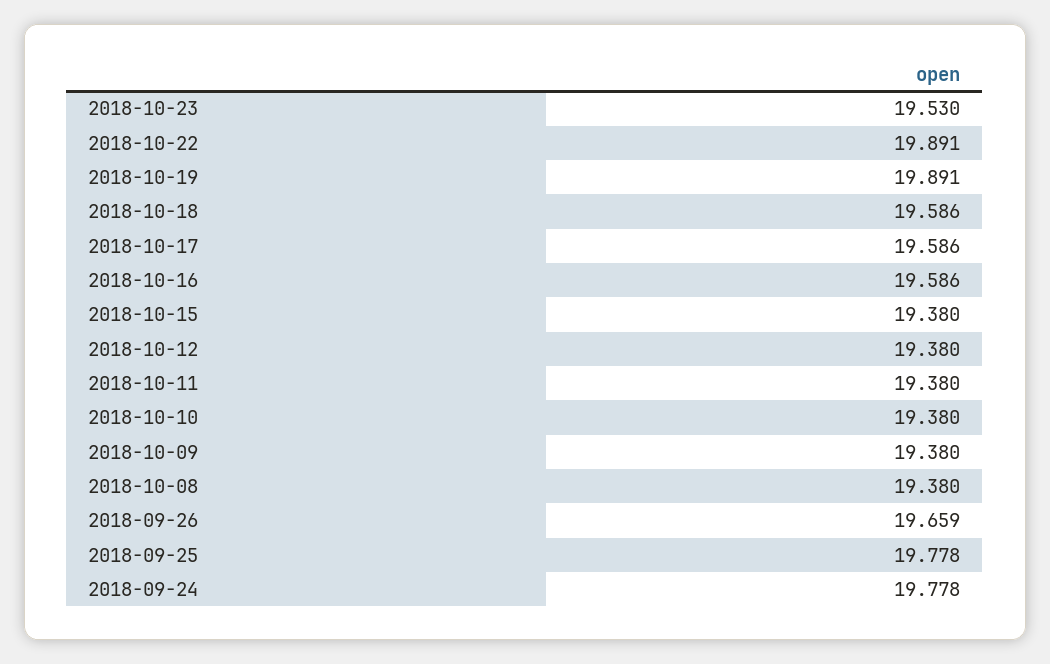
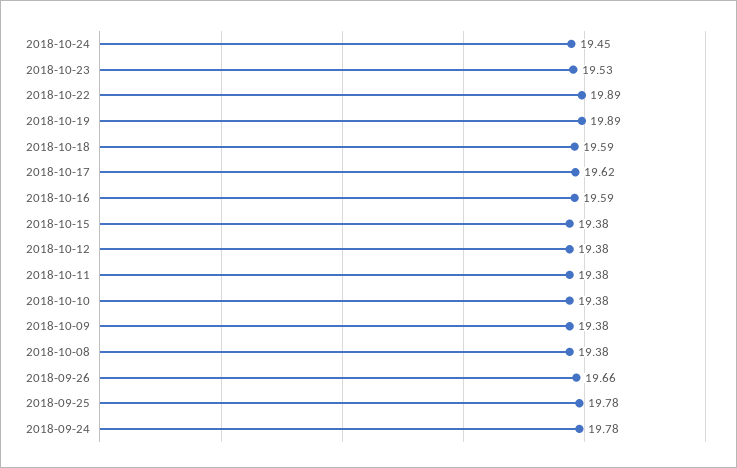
2018-10-17: 19.586 -> 19.62
2018-10-24: none -> 19.45

